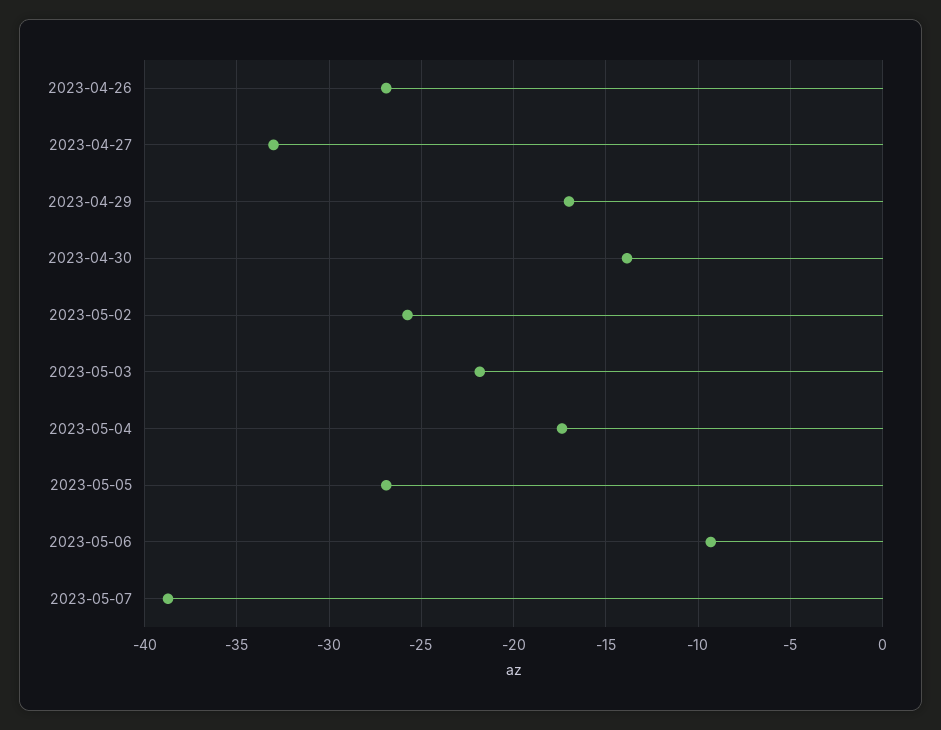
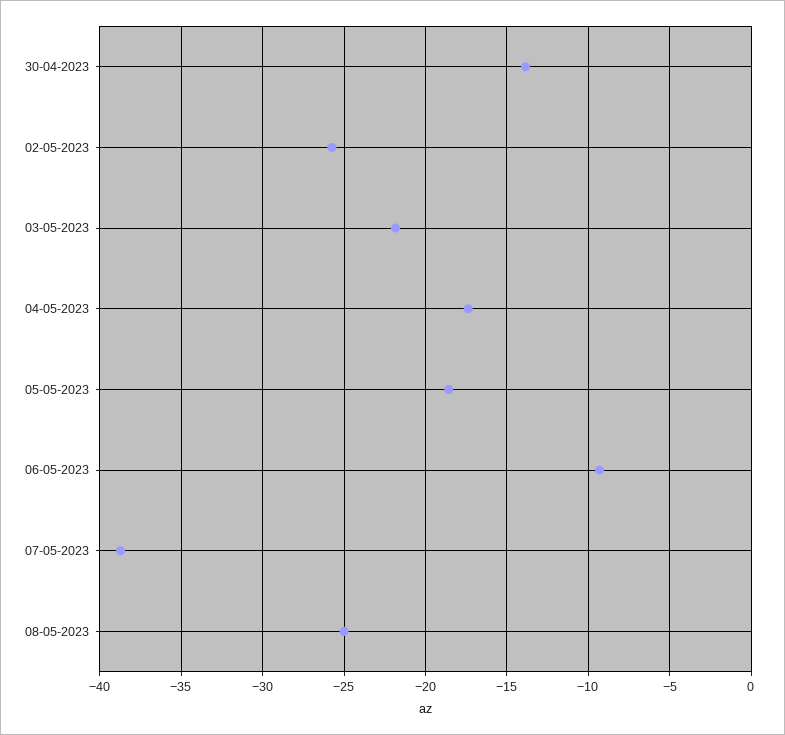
2023-04-26: -27 -> none
2023-04-27: -33 -> none
2023-04-29: -17 -> none
2023-05-05: -27 -> -18.5
08-05-2023: none -> -25

